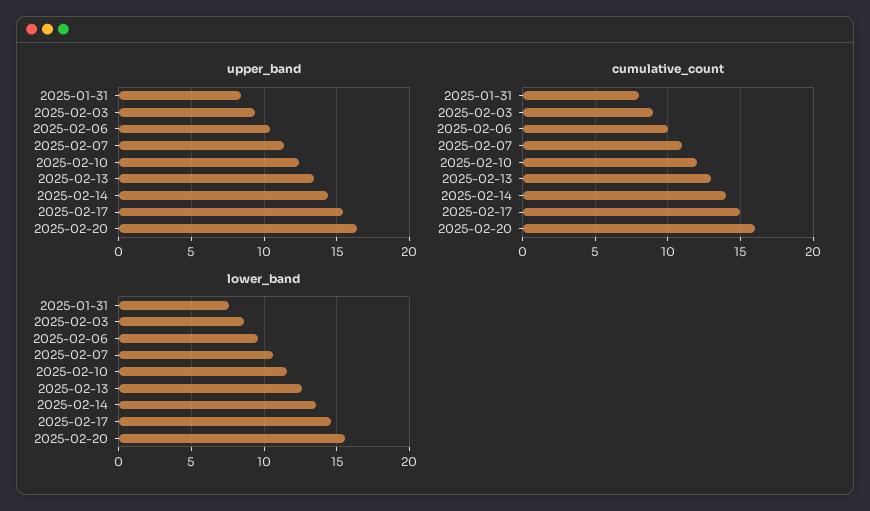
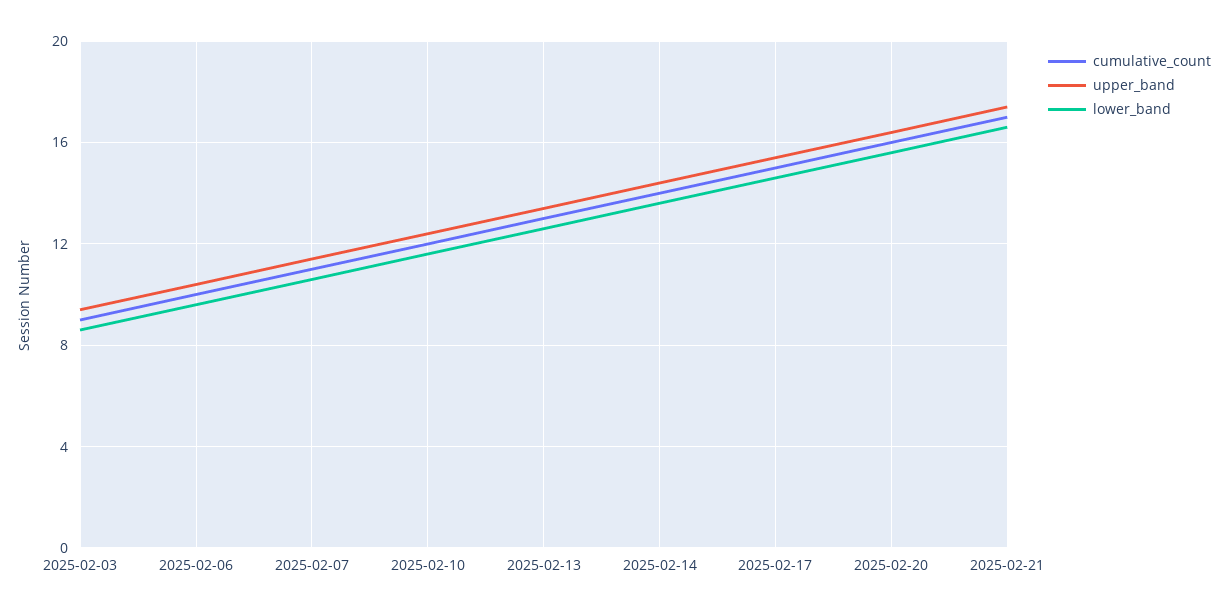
upper_band, 2025-01-31: 8.5 -> none
cumulative_count, 2025-01-31: 8 -> none
lower_band, 2025-01-31: 7.5 -> none
cumulative_count, 2025-02-21: none -> 17
upper_band, 2025-02-21: none -> 17.5
lower_band, 2025-02-21: none -> 16.5

